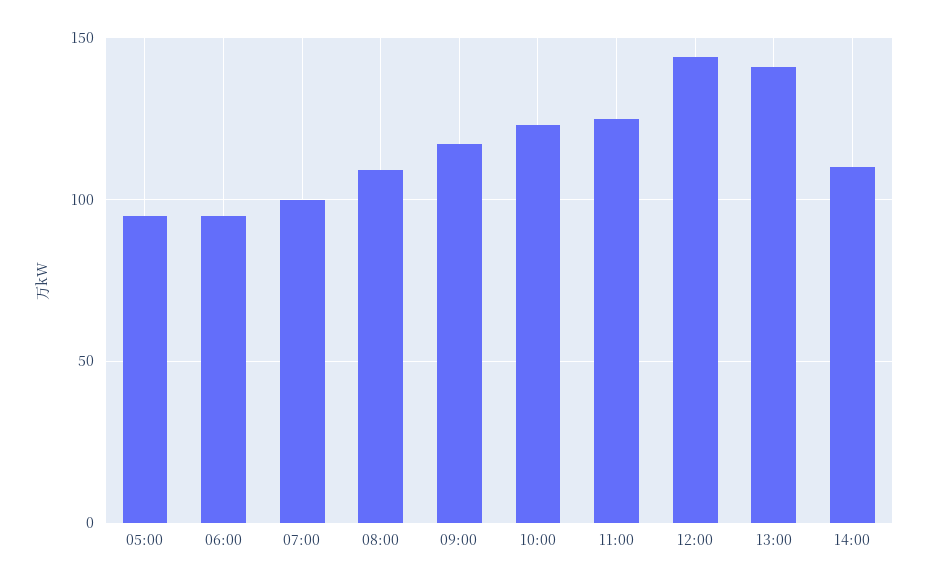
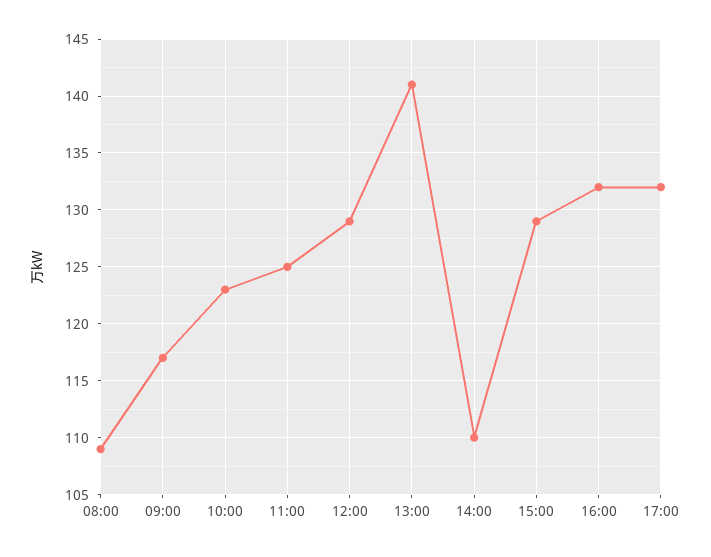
05:00: 95 -> none
06:00: 95 -> none
07:00: 100 -> none
12:00: 145 -> 129
15:00: none -> 129
16:00: none -> 132
17:00: none -> 132

